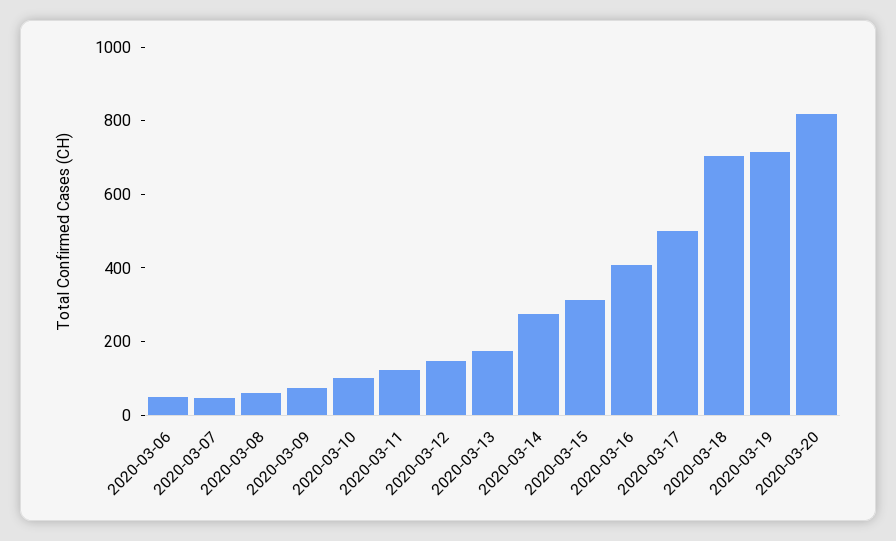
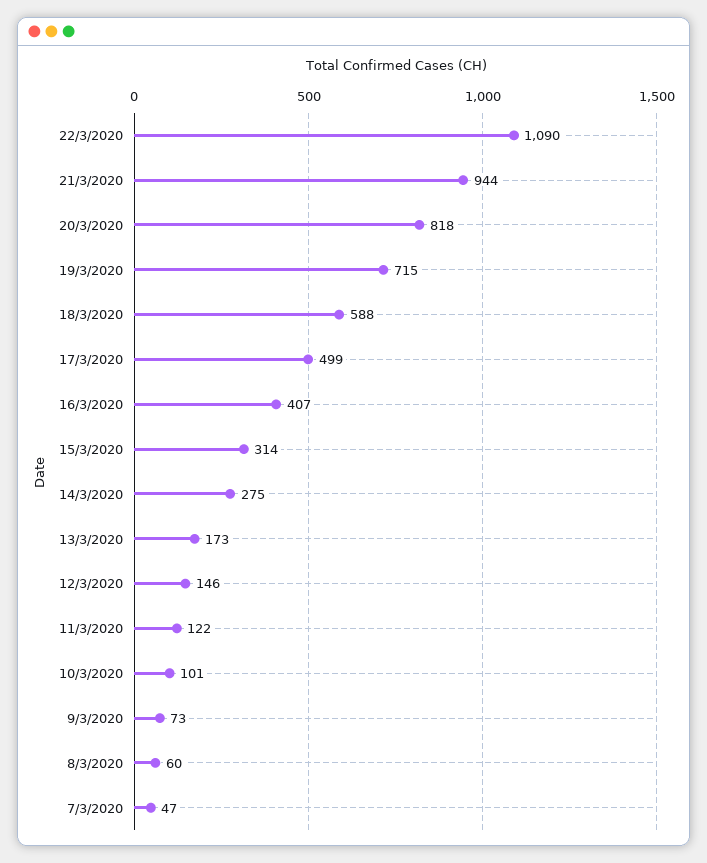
2020-03-06: 50 -> none
2020-03-18: 700 -> 588
22/3/2020: none -> 1090
21/3/2020: none -> 944

